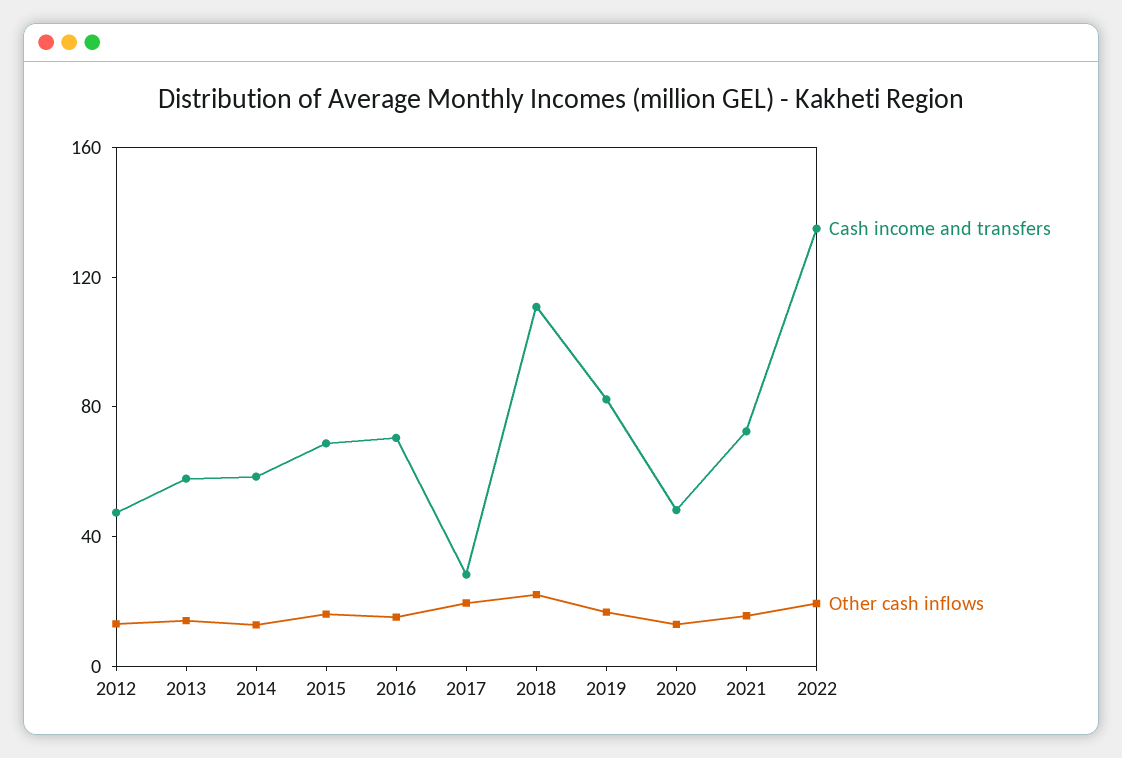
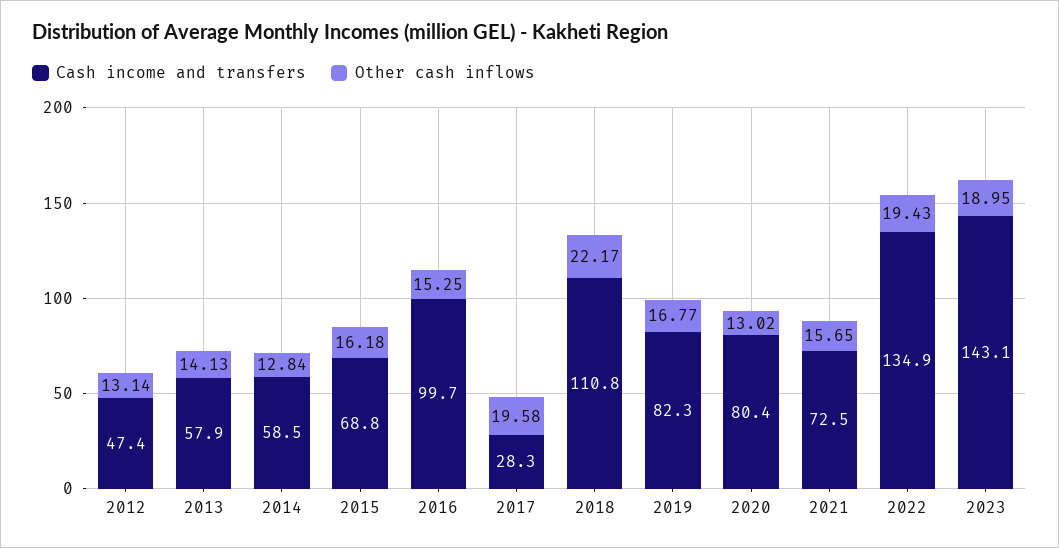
Cash income and transfers, 2016: 70 -> 99.7
Cash income and transfers, 2020: 50 -> 80.4
Cash income and transfers, 2023: none -> 143.1
Other cash inflows, 2023: none -> 18.95

